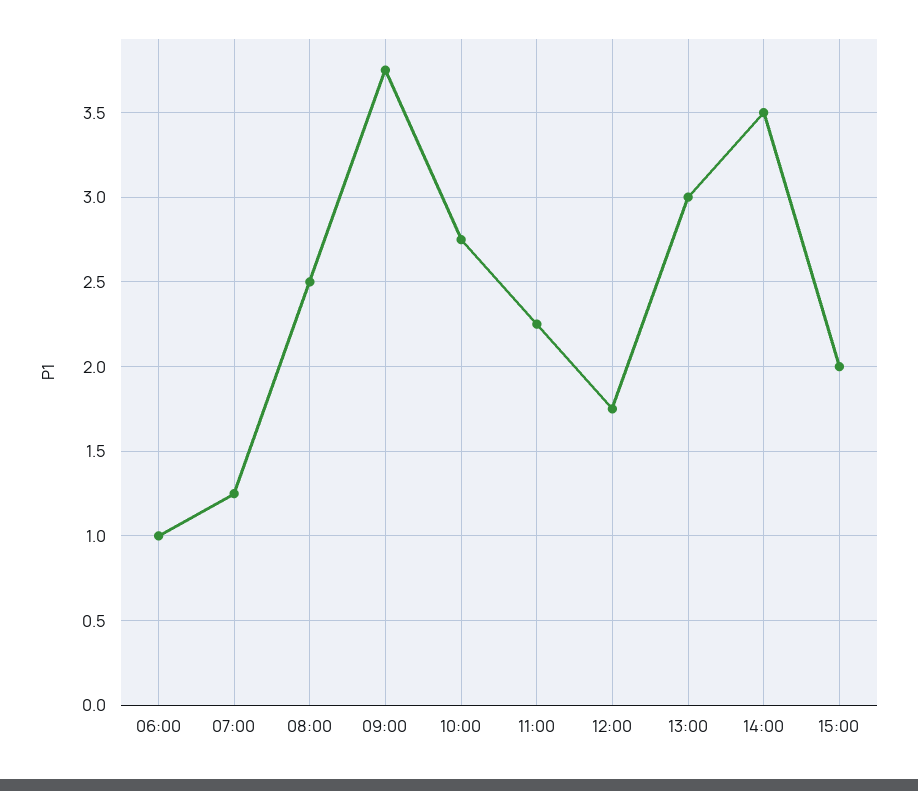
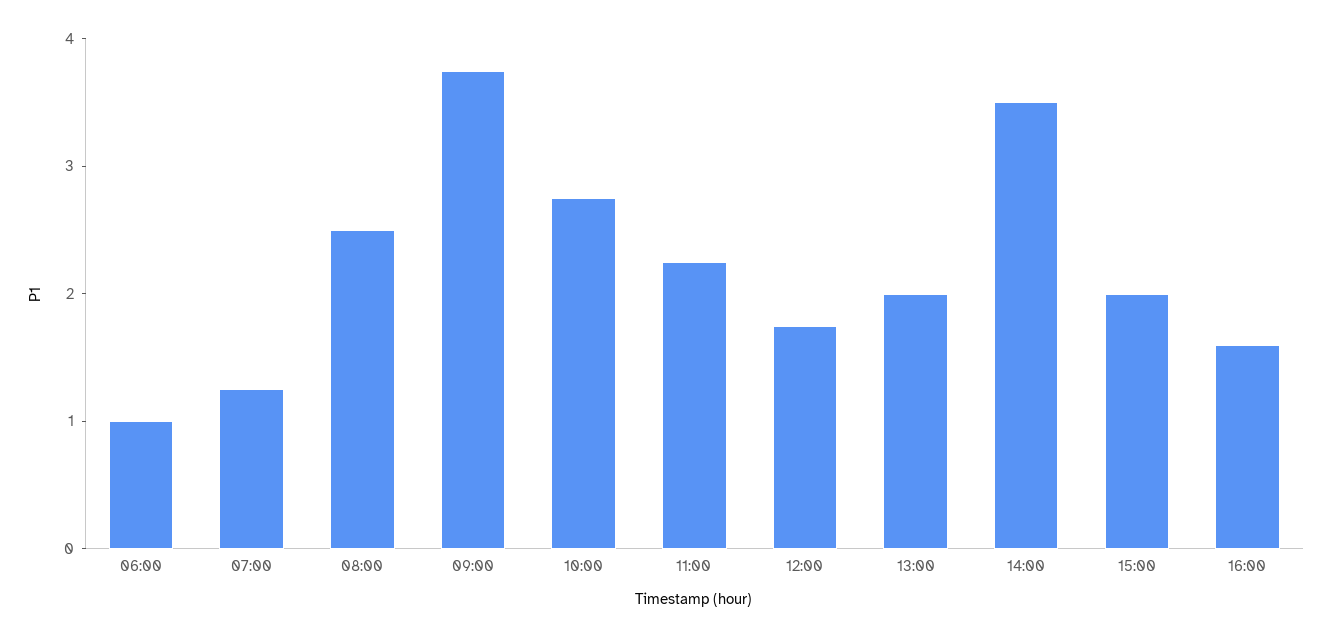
13:00: 3 -> 2
16:00: none -> 1.6

